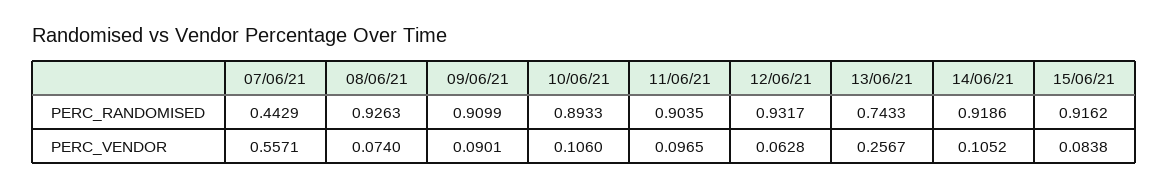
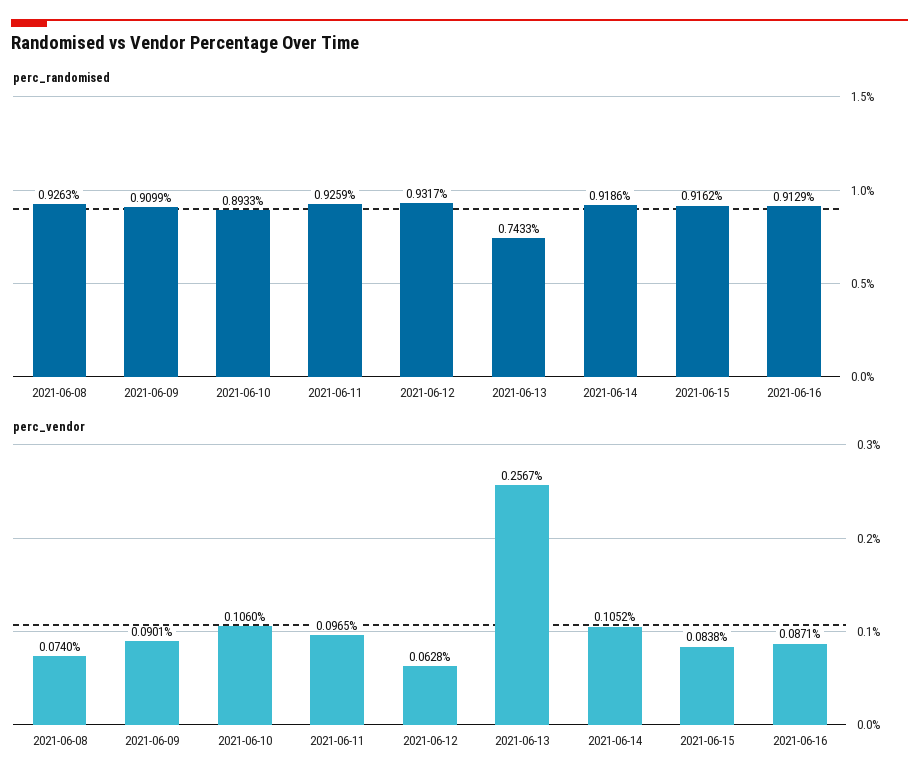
PERC_RANDOMISED, 07/06/21: 0.4429 -> none
PERC_RANDOMISED, 11/06/21: 0.9035 -> 0.9259
PERC_VENDOR, 07/06/21: 0.5571 -> none
PERC_RANDOMISED, 2021-06-16: none -> 0.9129
PERC_VENDOR, 2021-06-16: none -> 0.0871

